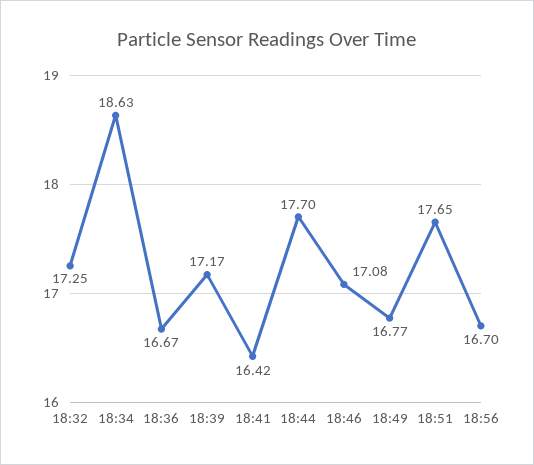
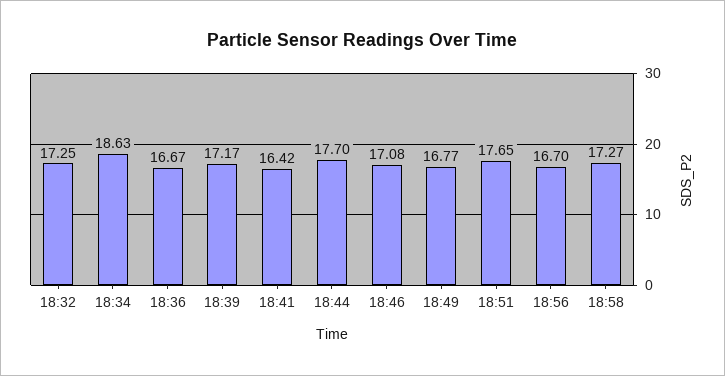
18:58: none -> 17.27

